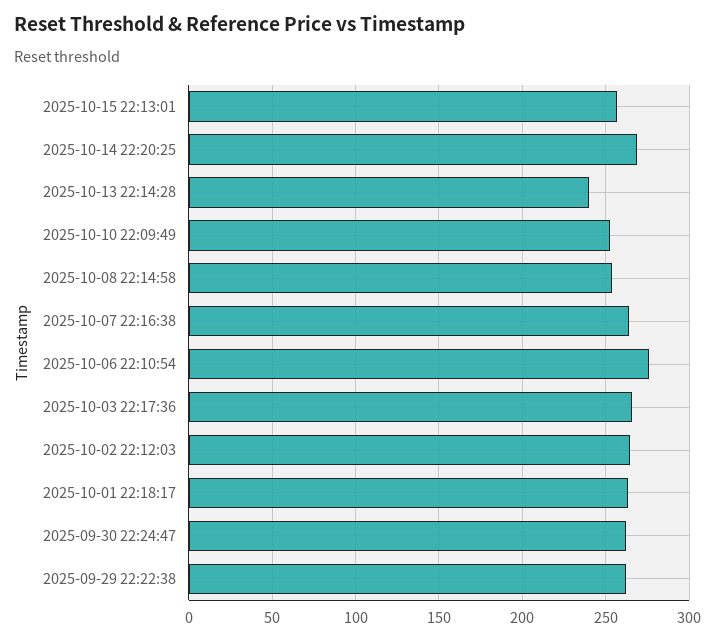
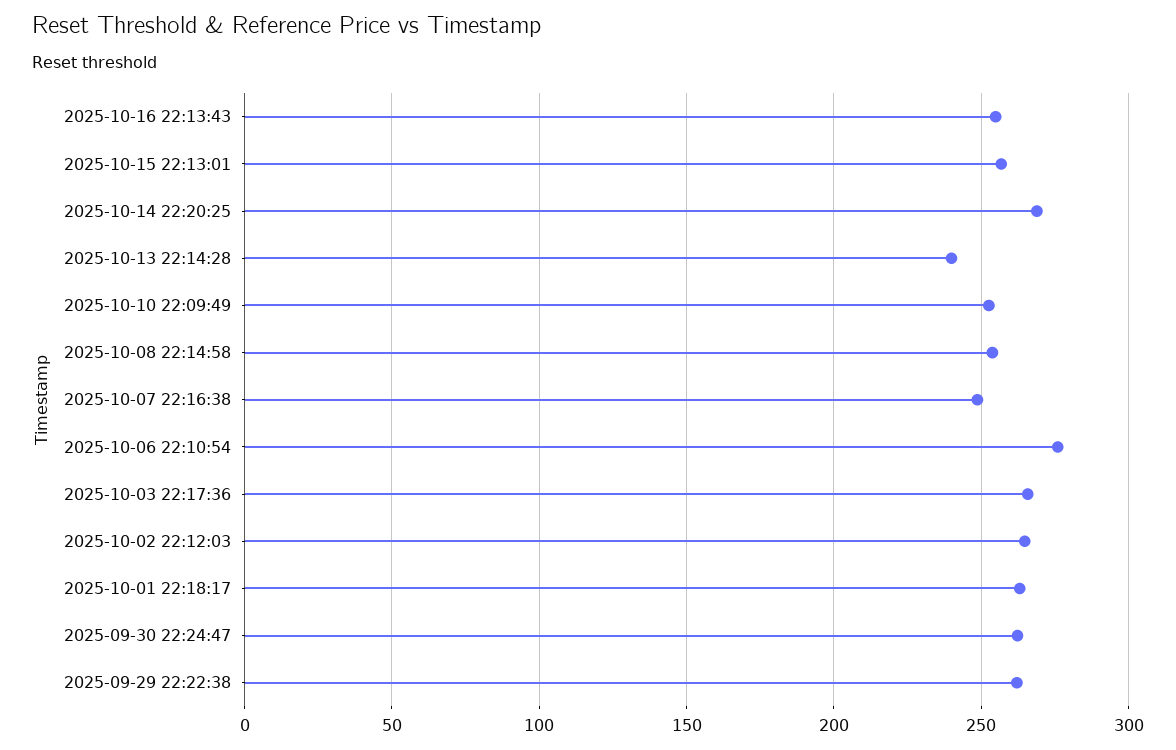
2025-10-07 22:16:38: 265 -> 250
2025-10-16 22:13:43: none -> 255

